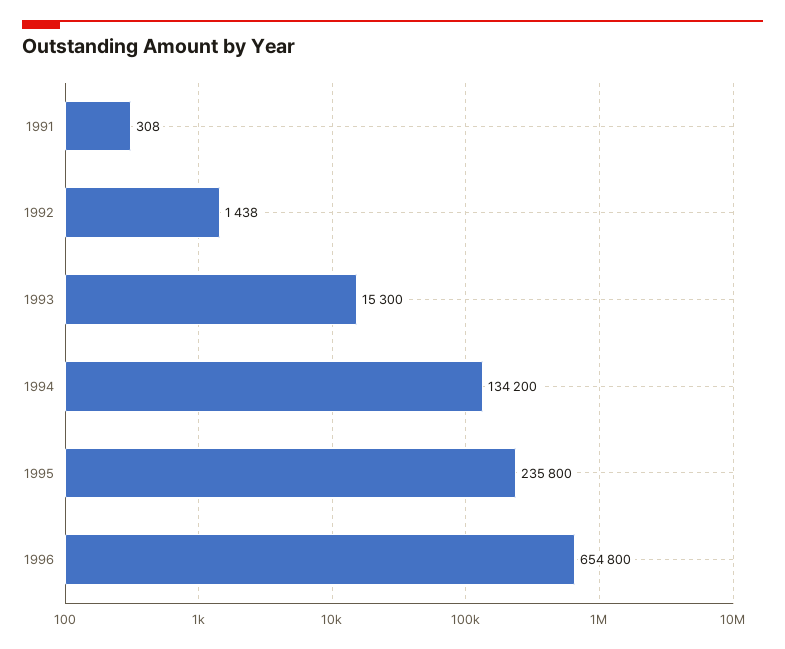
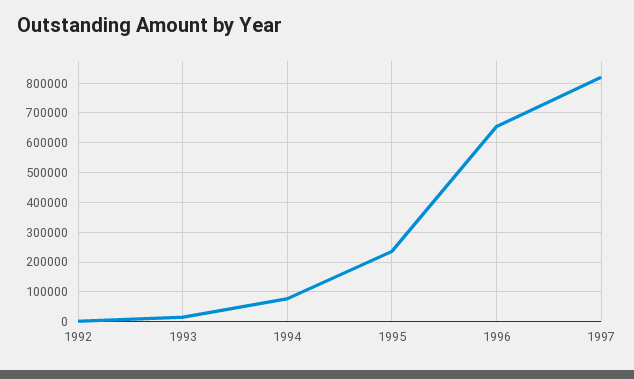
1991: 308 -> none
1994: 134200 -> 75000
1997: none -> 825000

